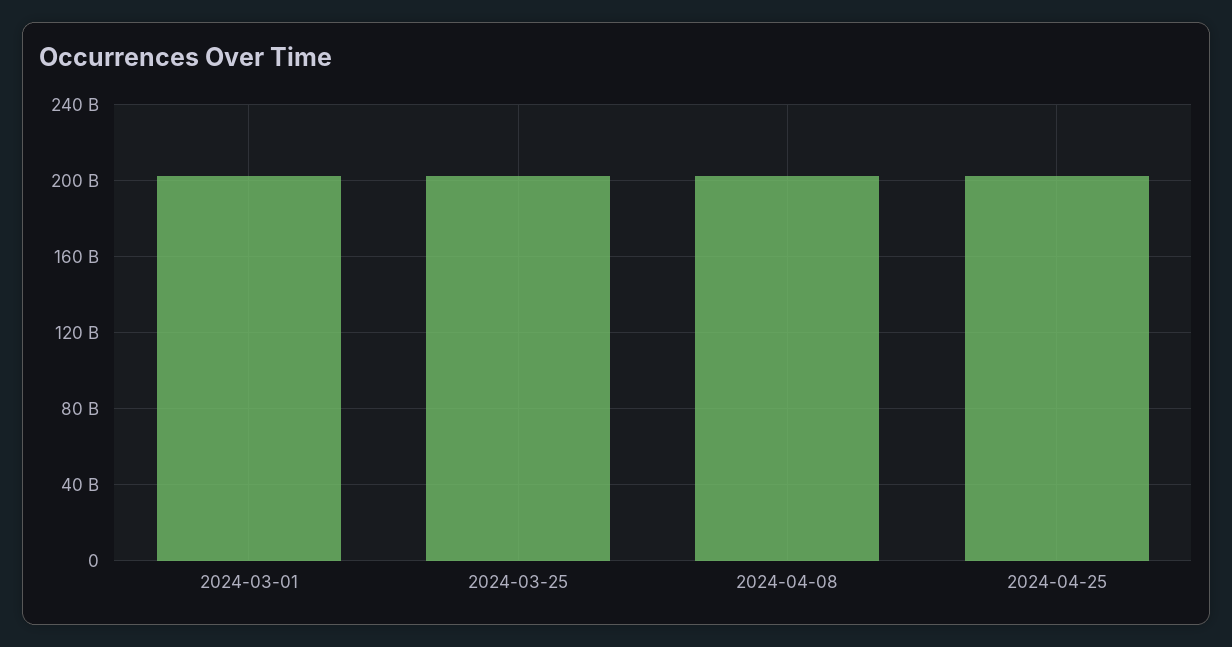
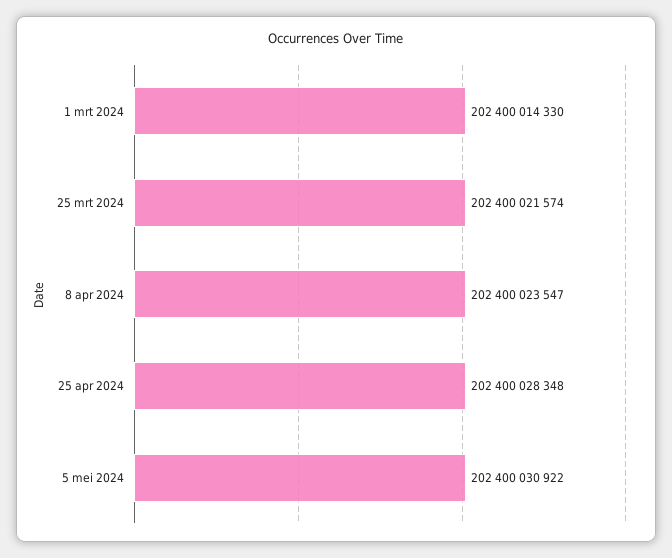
5 mei 2024: none -> 202400030922

